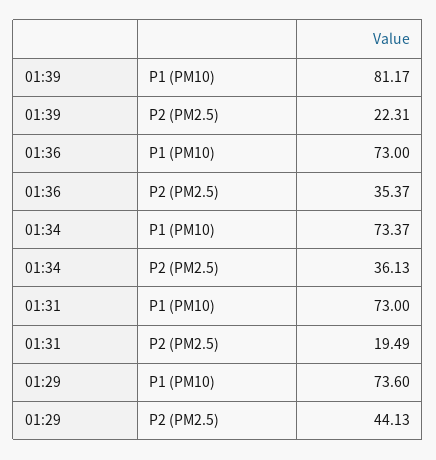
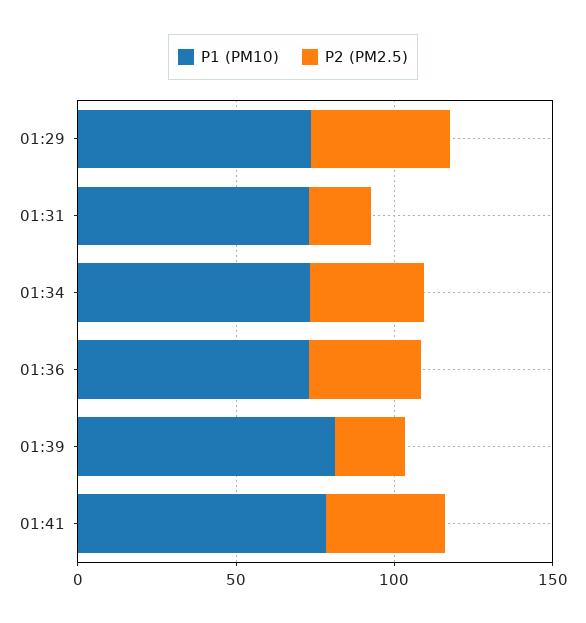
P1 (PM10), 01:41: none -> 80
P2 (PM2.5), 01:41: none -> 40

